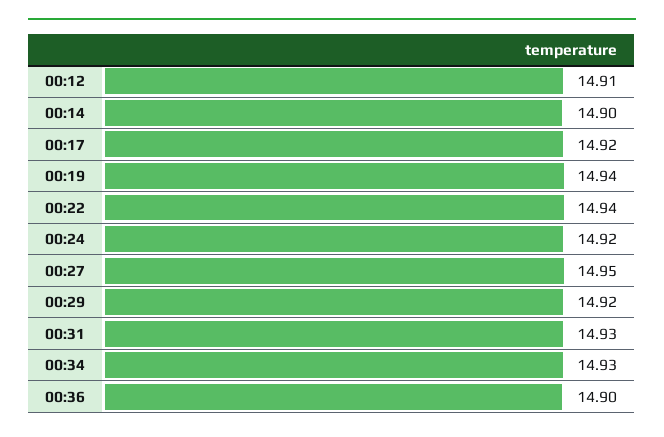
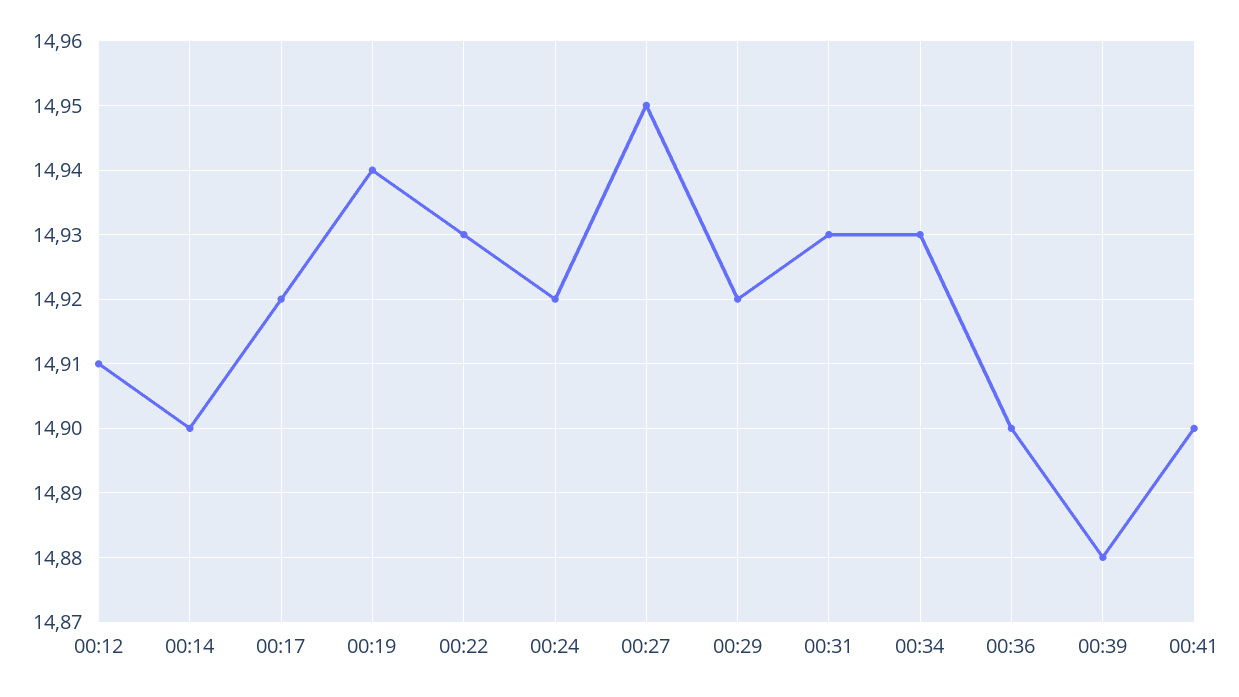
00:22: 14.94 -> 14.93
00:39: none -> 14.88
00:41: none -> 14.9

